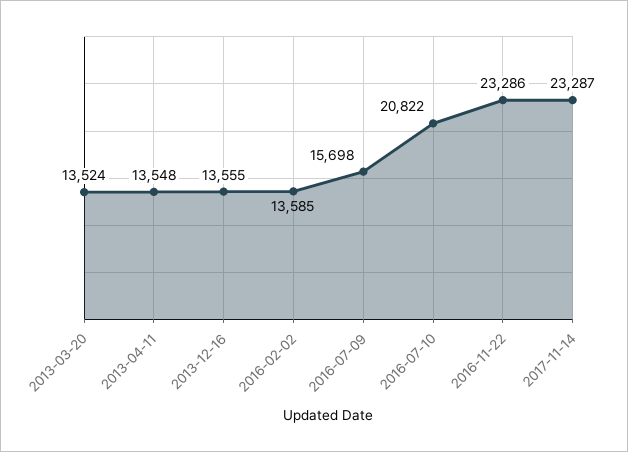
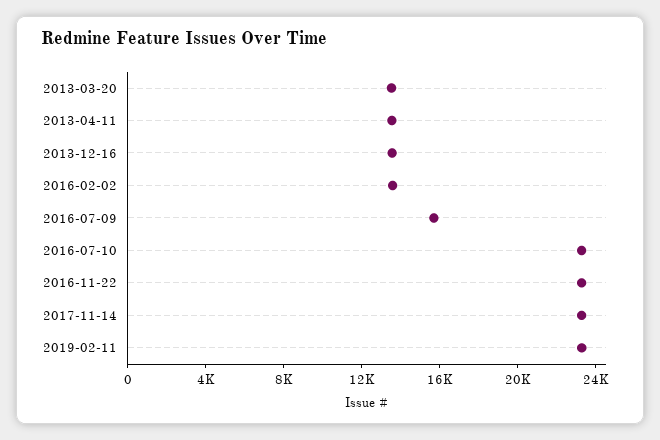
2016-07-10: 20822 -> 23000
2019-02-11: none -> 23000

